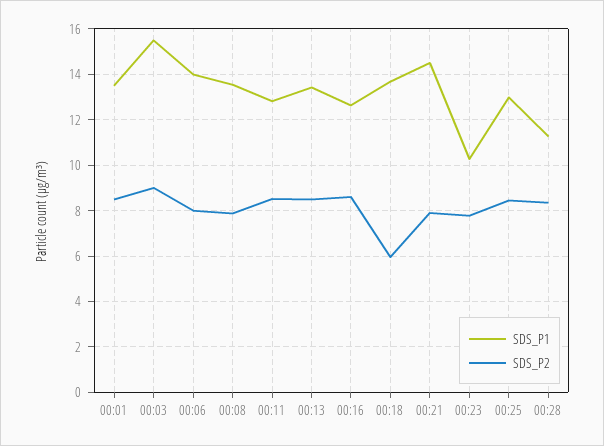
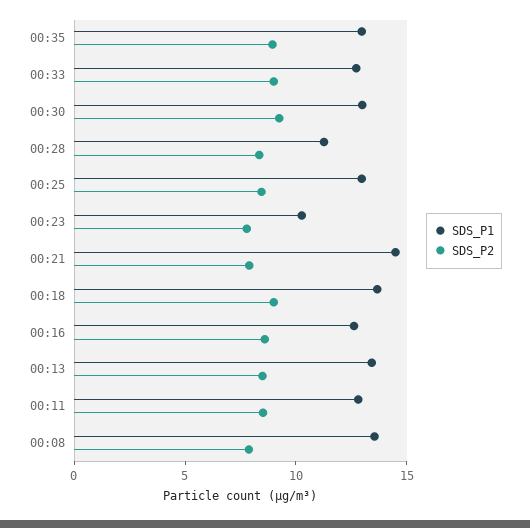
SDS_P1, 00:01: 13.5 -> none
SDS_P2, 00:01: 8.5 -> none
SDS_P1, 00:03: 15.5 -> none
SDS_P2, 00:03: 9 -> none
SDS_P1, 00:06: 14 -> none
SDS_P2, 00:06: 8 -> none
SDS_P2, 00:18: 6 -> 9
SDS_P1, 00:35: none -> 13
SDS_P2, 00:35: none -> 9
SDS_P1, 00:33: none -> 13
SDS_P2, 00:33: none -> 9
SDS_P1, 00:30: none -> 13
SDS_P2, 00:30: none -> 9

